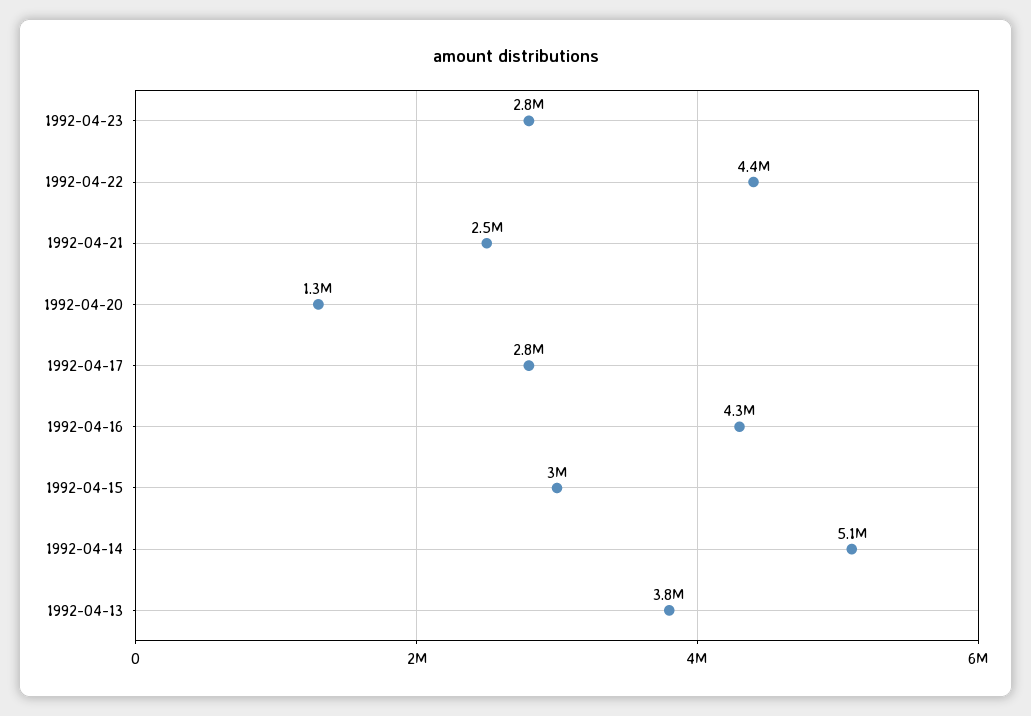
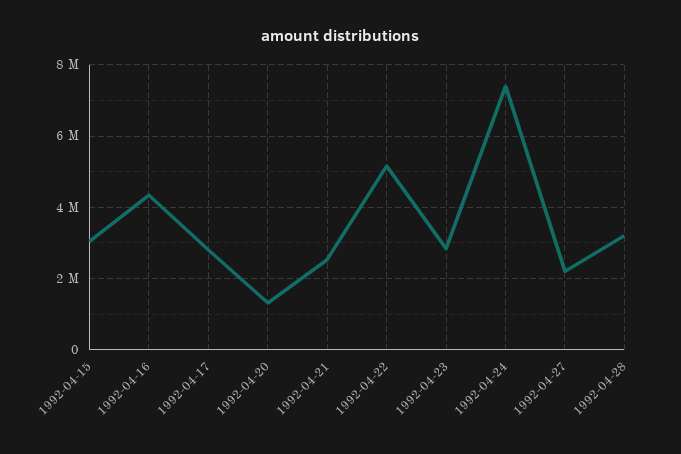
1992-04-22: 4400000 -> 5200000
1992-04-14: 5100000 -> none
1992-04-13: 3800000 -> none
1992-04-24: none -> 7400000
1992-04-27: none -> 2200000
1992-04-28: none -> 3200000

